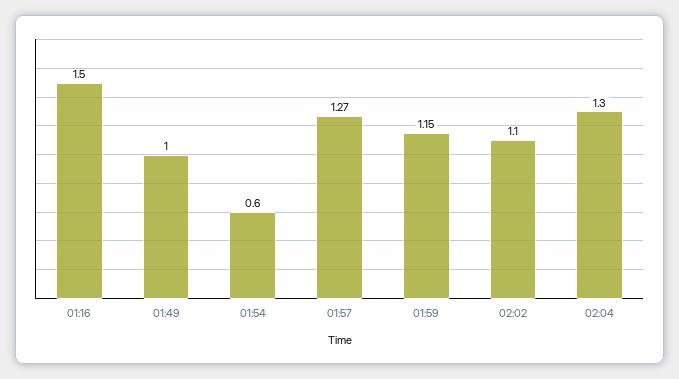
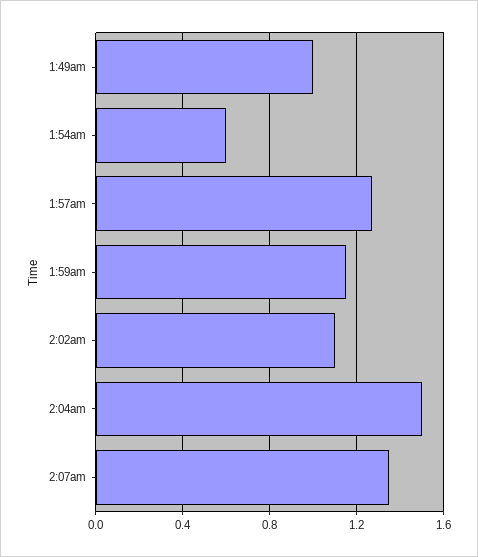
01:16: 1.5 -> none
02:04: 1.3 -> 1.5
2:07am: none -> 1.35

